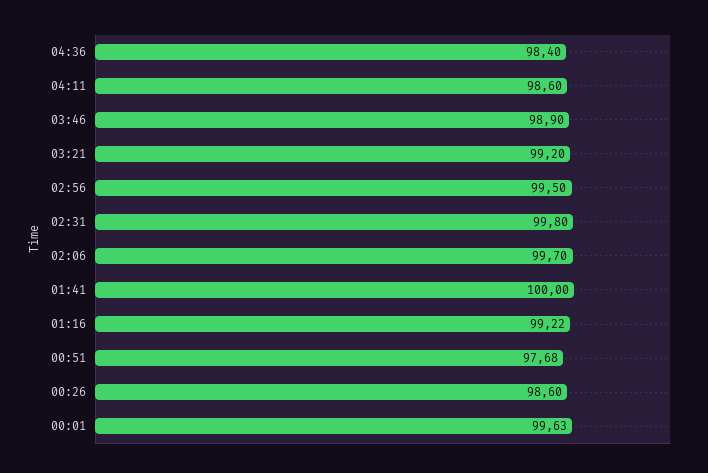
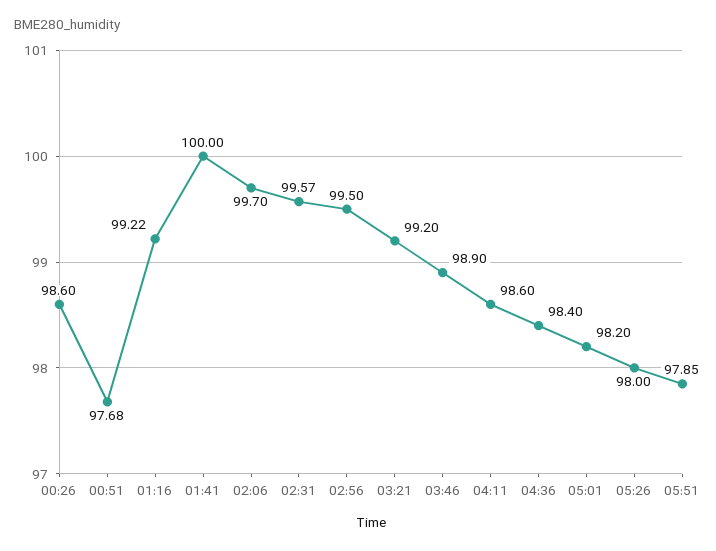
02:31: 99.8 -> 99.57
00:01: 99.63 -> none
05:01: none -> 98.2
05:26: none -> 98
05:51: none -> 97.85

